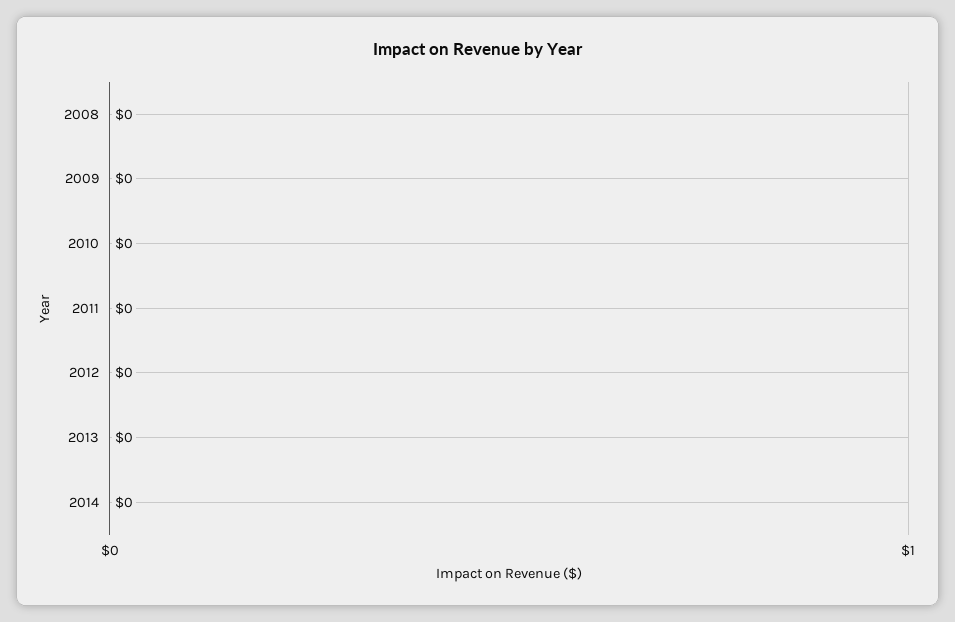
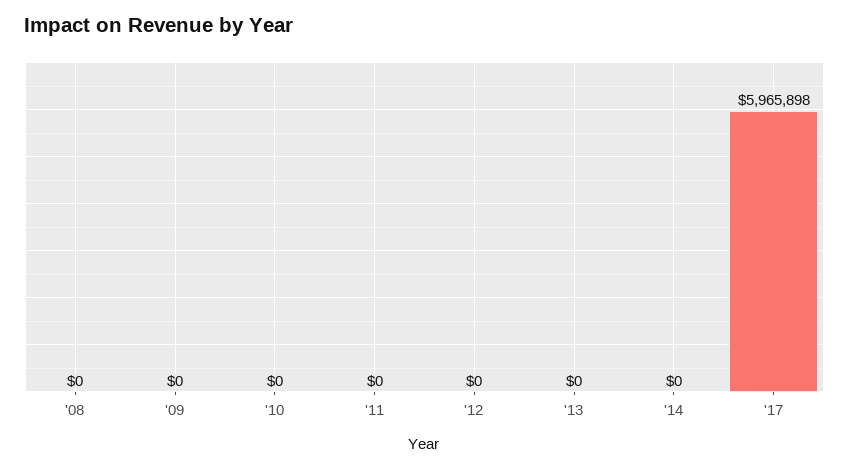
'17: none -> 5965898

